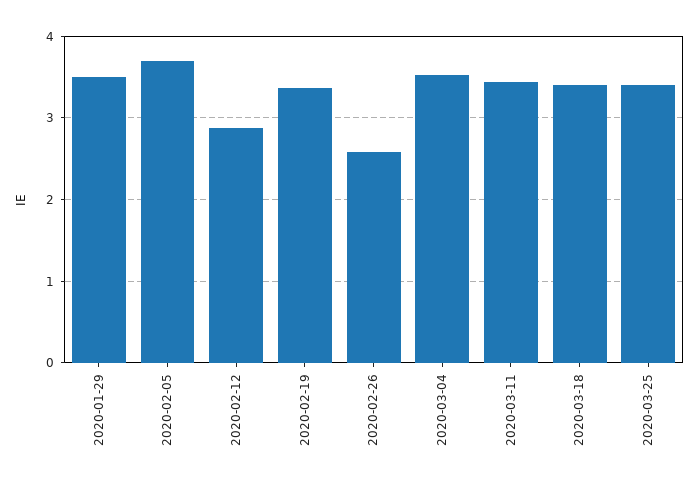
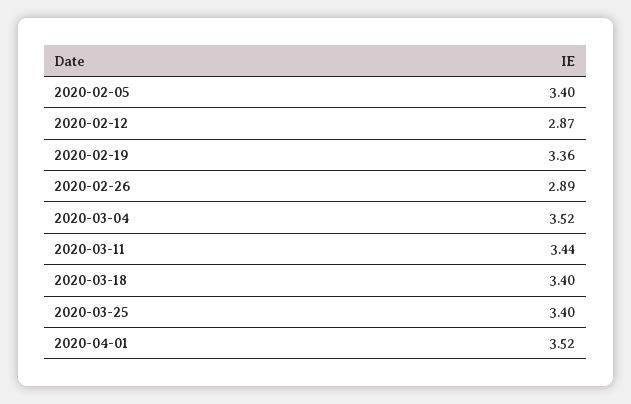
2020-01-29: 3.5 -> none
2020-02-05: 3.7 -> 3.4
2020-02-26: 2.6 -> 2.89
2020-04-01: none -> 3.52

